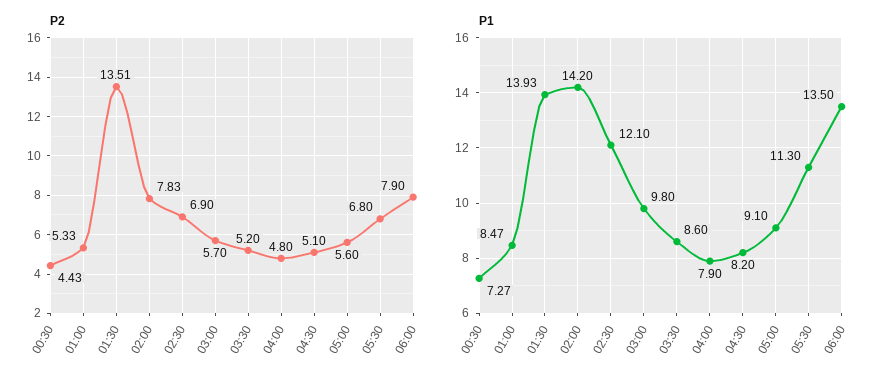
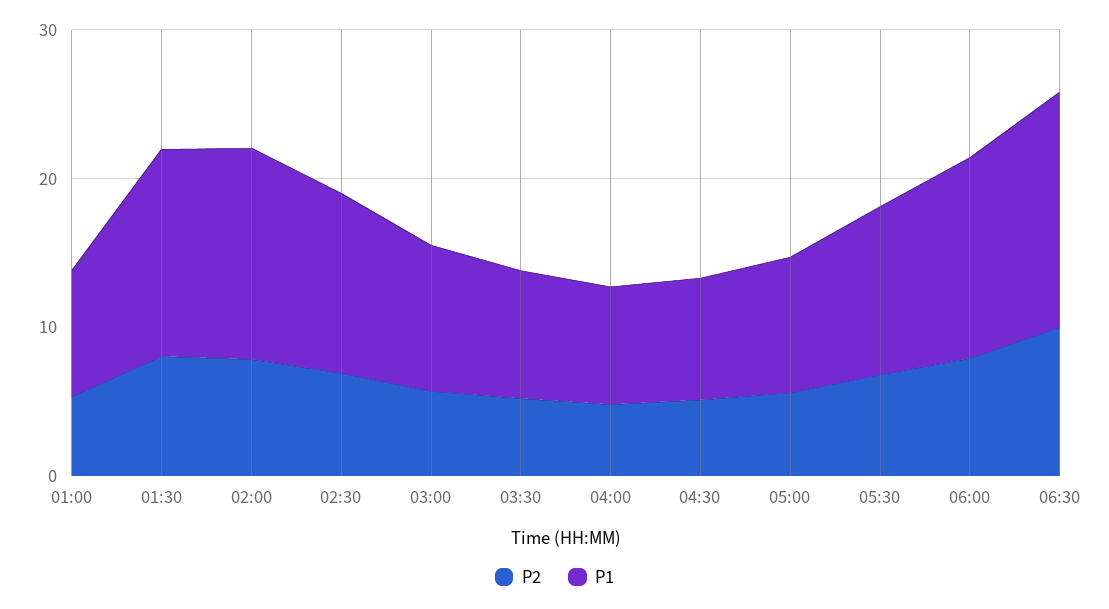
P2, 00:30: 4.43 -> none
P2, 01:30: 13.51 -> 8
P1, 00:30: 7.27 -> none
P2, 06:30: none -> 10
P1, 06:30: none -> 16

